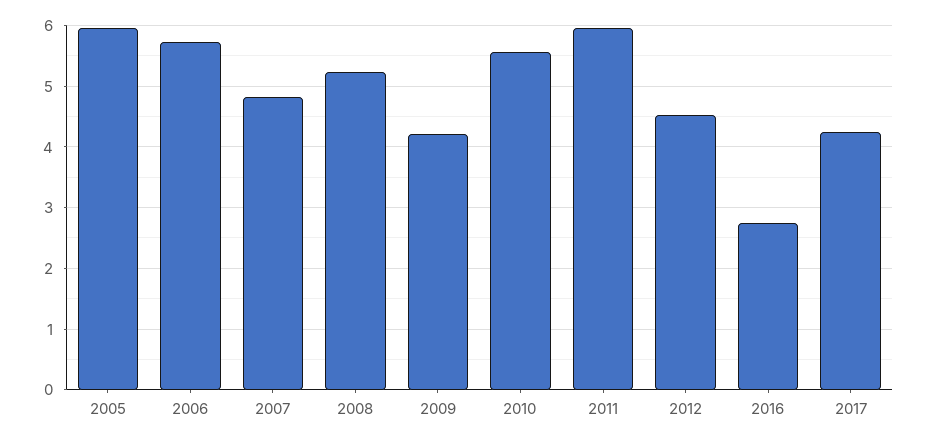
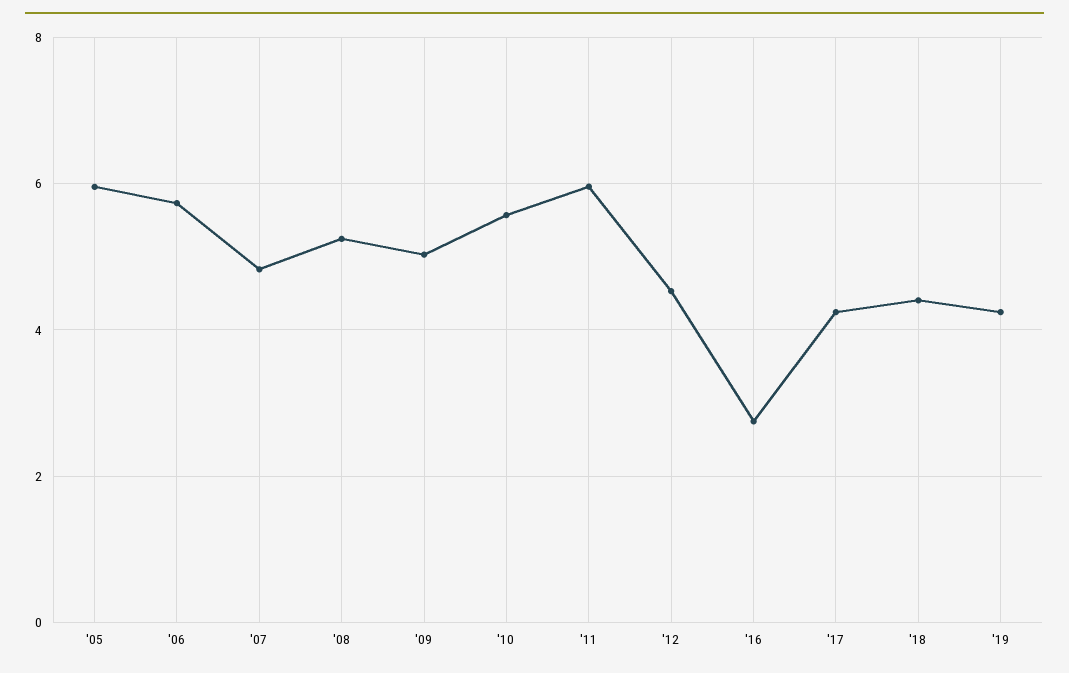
2009: 4.2 -> 5
'18: none -> 4.4
'19: none -> 4.2

